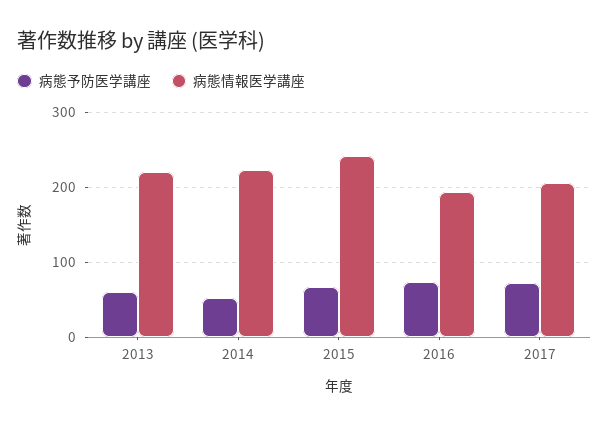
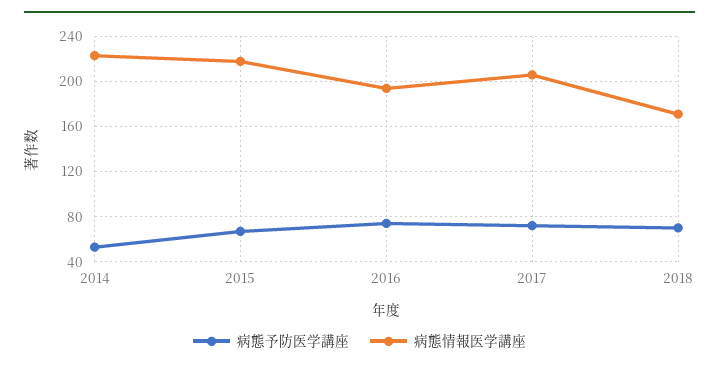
病態予防医学講座, 2013: 60 -> none
病態情報医学講座, 2013: 220 -> none
病態情報医学講座, 2015: 240 -> 220
病態予防医学講座, 2018: none -> 70
病態情報医学講座, 2018: none -> 170

